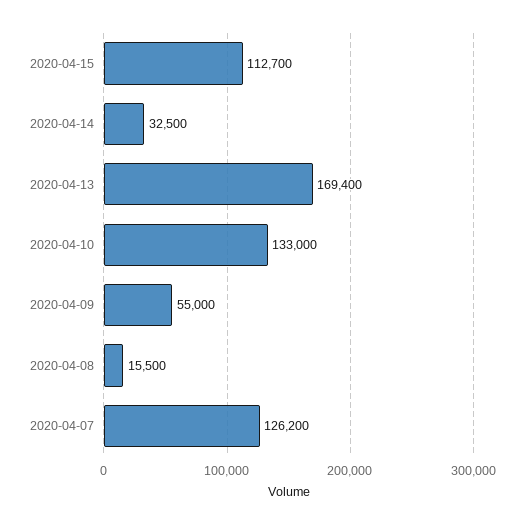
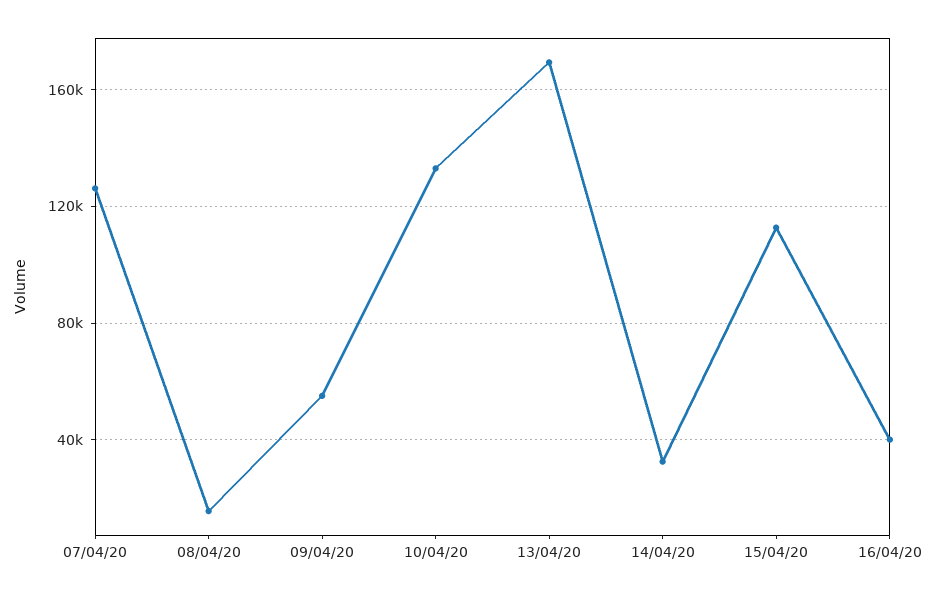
16/04/20: none -> 40000

